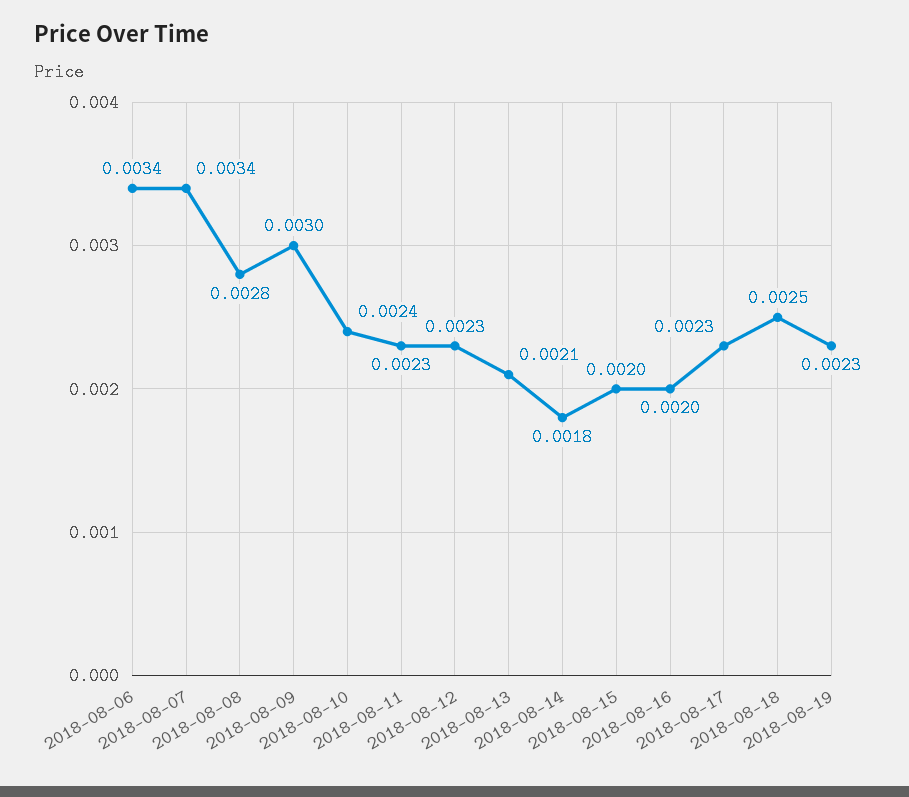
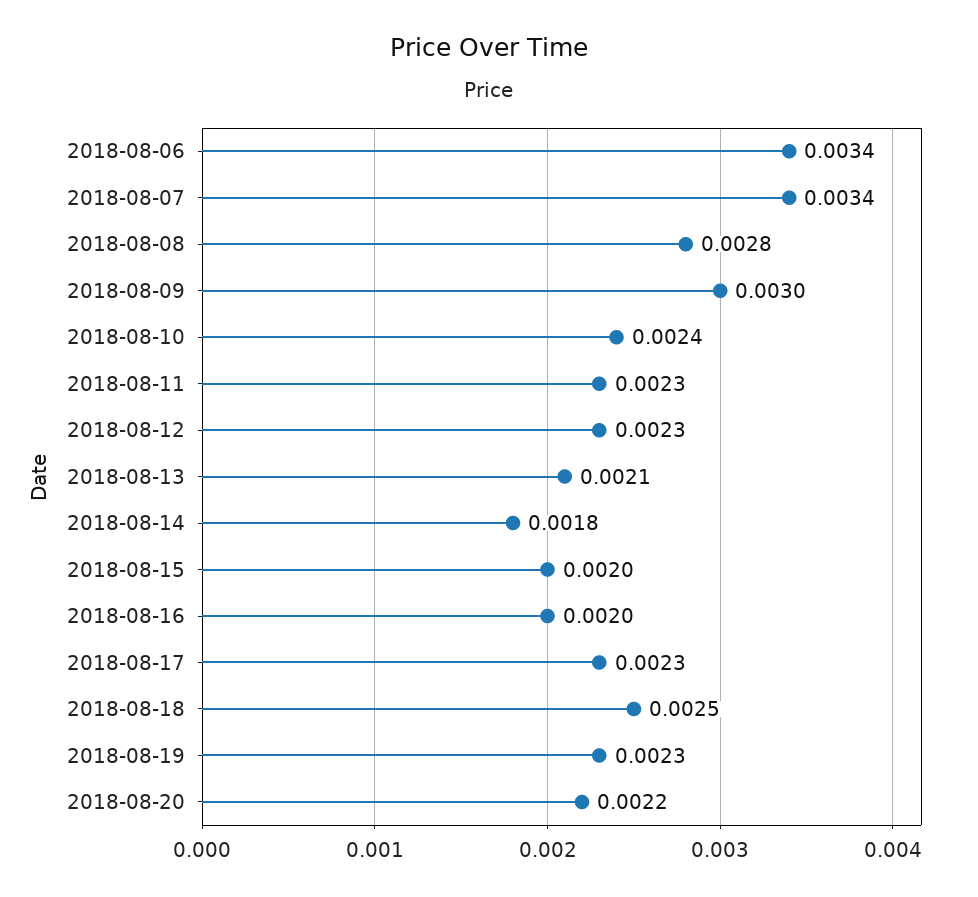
2018-08-20: none -> 0.0022

